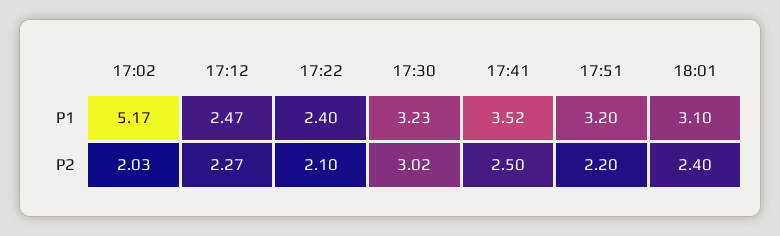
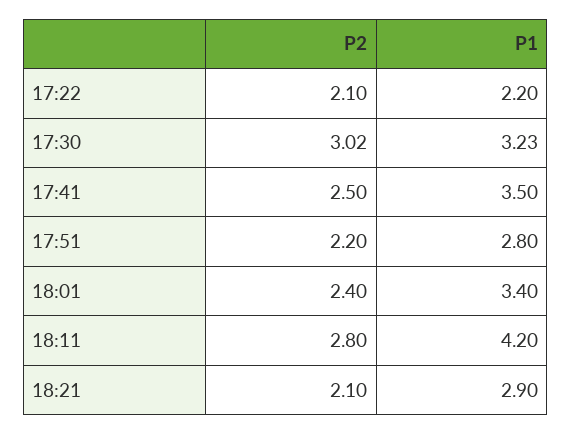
17:02, P1: 5.17 -> none
17:12, P1: 2.47 -> none
17:22, P1: 2.4 -> 2.2
17:41, P1: 3.52 -> 3.5
17:51, P1: 3.2 -> 2.8
18:01, P1: 3.1 -> 3.4
17:02, P2: 2.03 -> none
17:12, P2: 2.27 -> none
18:11, P2: none -> 2.8
18:11, P1: none -> 4.2
18:21, P2: none -> 2.1
18:21, P1: none -> 2.9

